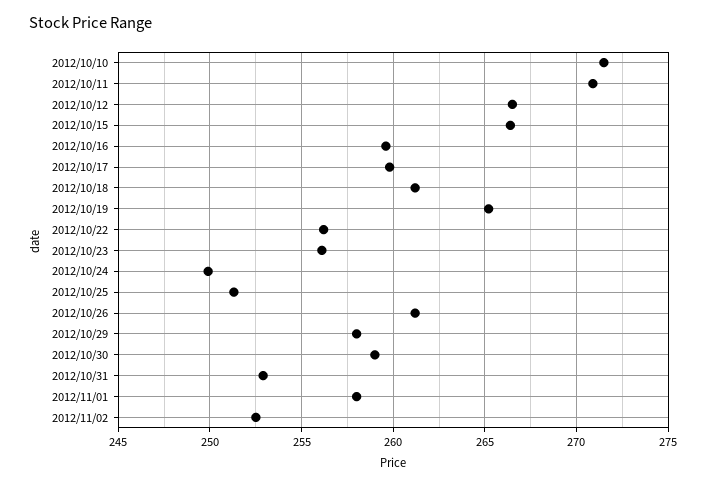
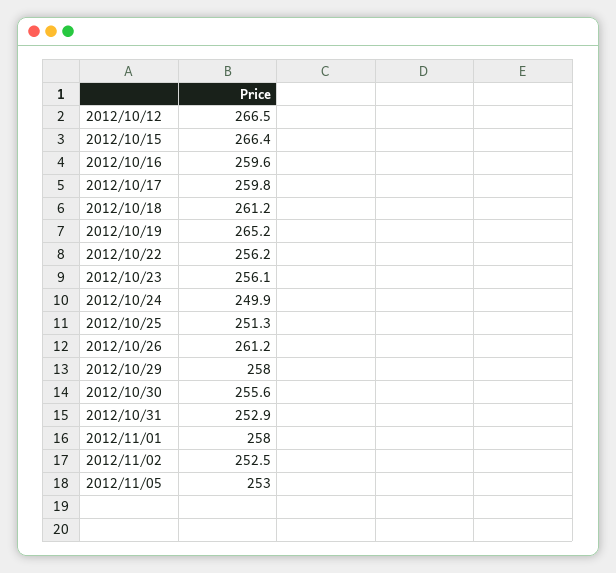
2012/10/10: 271.5 -> none
2012/10/11: 271 -> none
2012/10/30: 259 -> 255.6
2012/11/05: none -> 253

